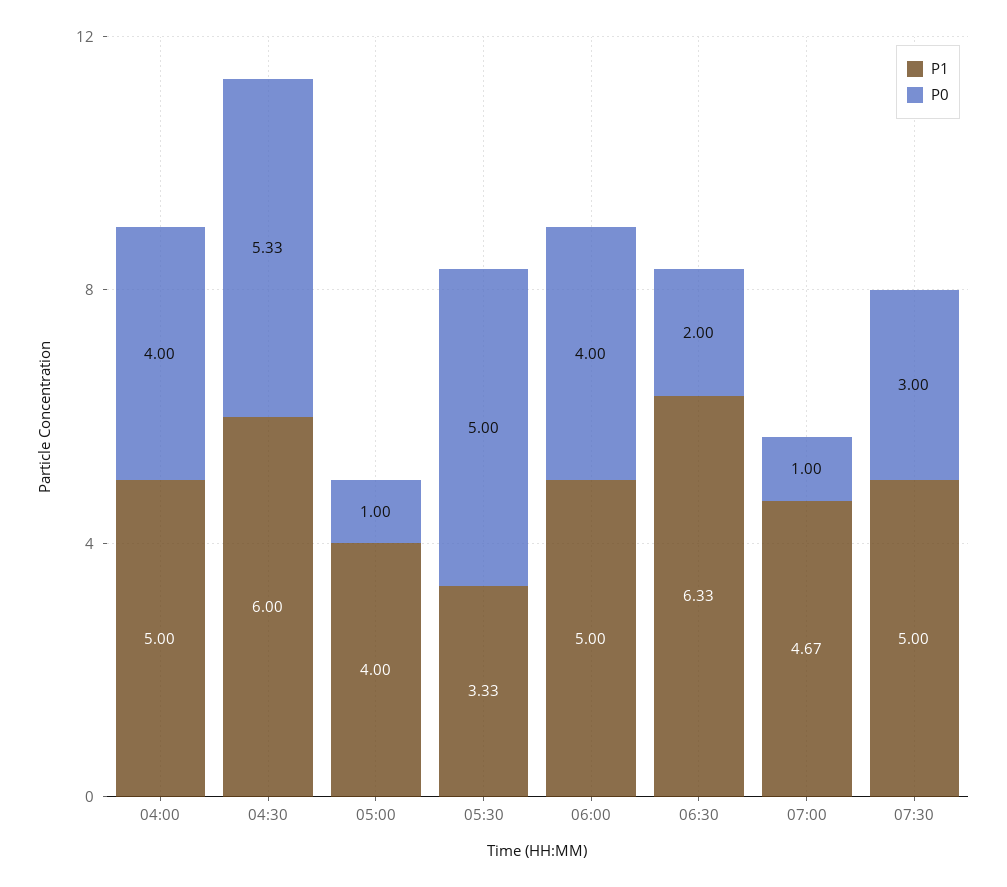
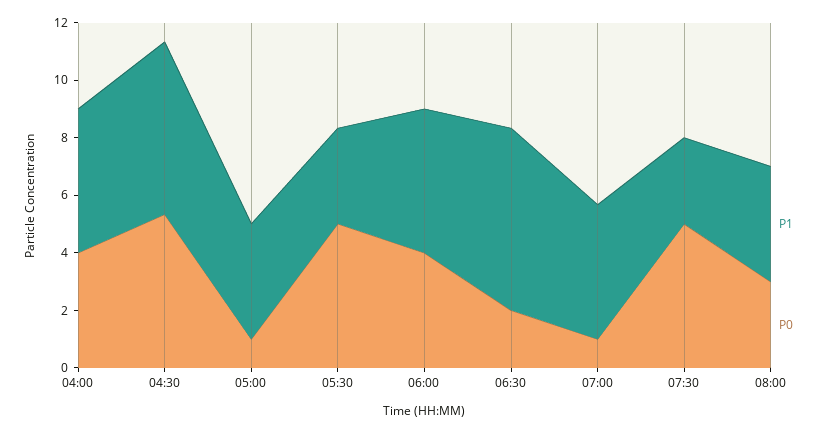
P1, 07:30: 5 -> 3
P0, 07:30: 3 -> 5
P1, 08:00: none -> 4
P0, 08:00: none -> 3

